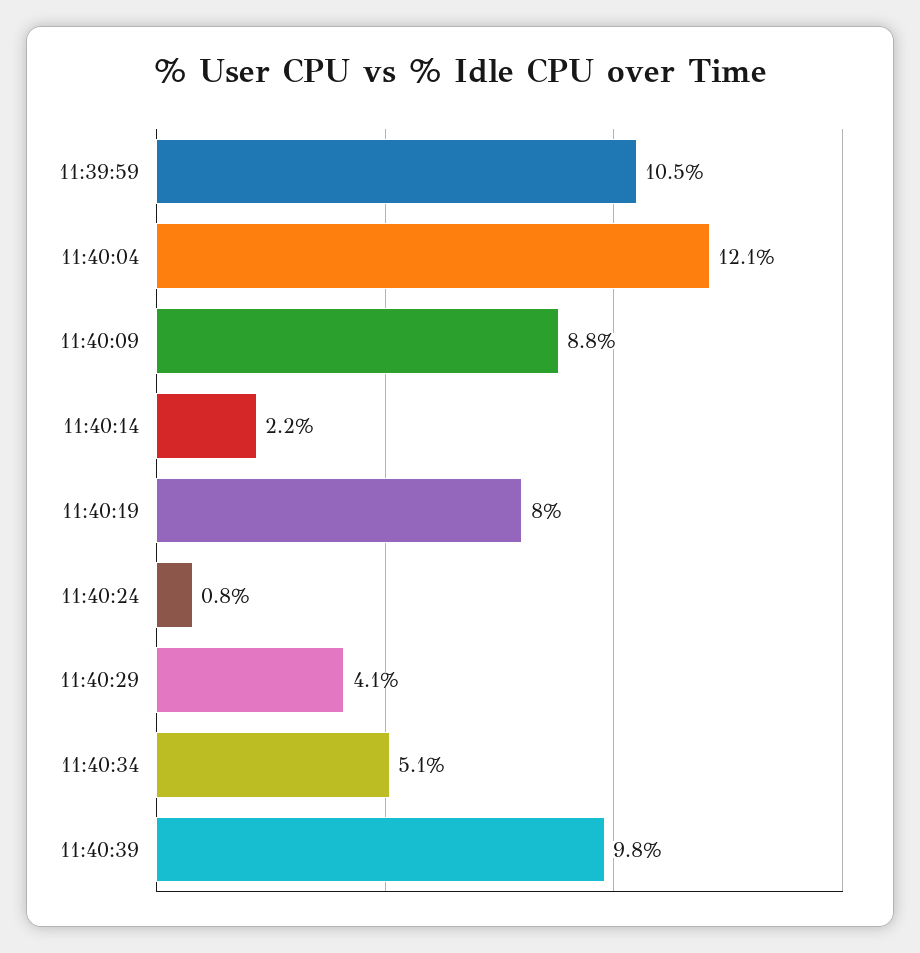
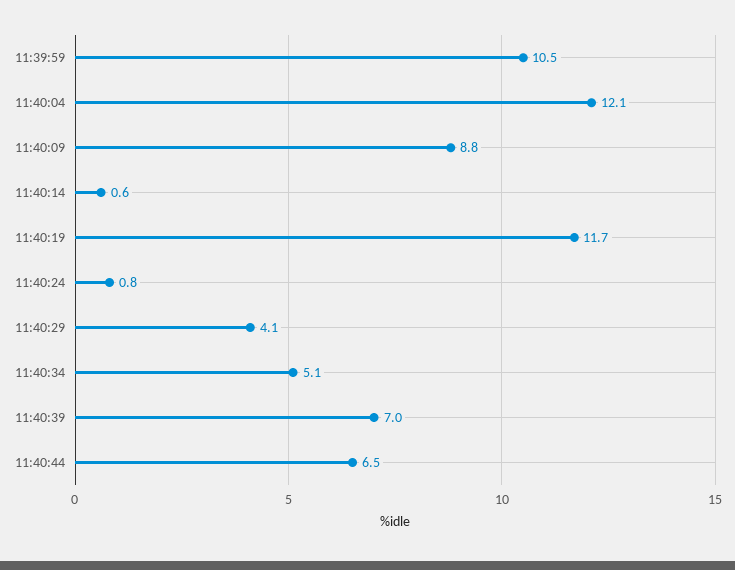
11:40:14: 2.2 -> 0.6
11:40:19: 8 -> 11.7
11:40:39: 9.8 -> 7
11:40:44: none -> 6.5

